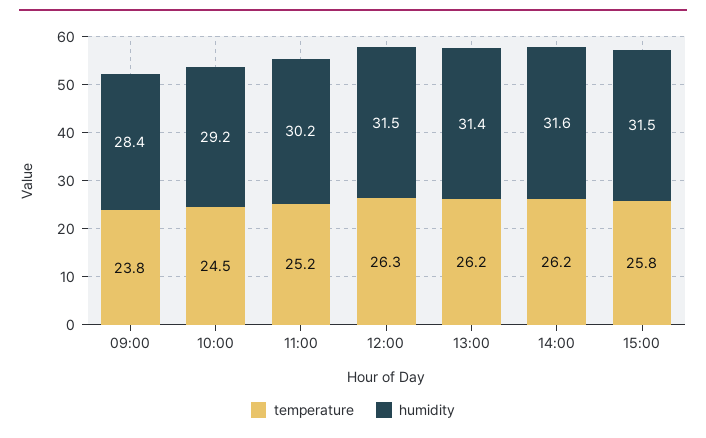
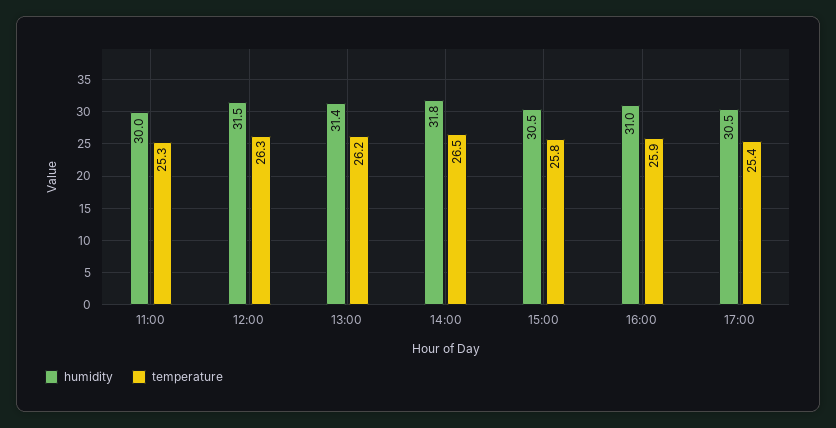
temperature, 09:00: 23.8 -> none
humidity, 09:00: 28.4 -> none
temperature, 10:00: 24.5 -> none
humidity, 10:00: 29.2 -> none
temperature, 11:00: 25.2 -> 25.3
humidity, 11:00: 30.2 -> 30
temperature, 14:00: 26.2 -> 26.5
humidity, 14:00: 31.6 -> 31.8
humidity, 15:00: 31.5 -> 30.5
humidity, 16:00: none -> 31
temperature, 16:00: none -> 25.9
humidity, 17:00: none -> 30.5
temperature, 17:00: none -> 25.4

